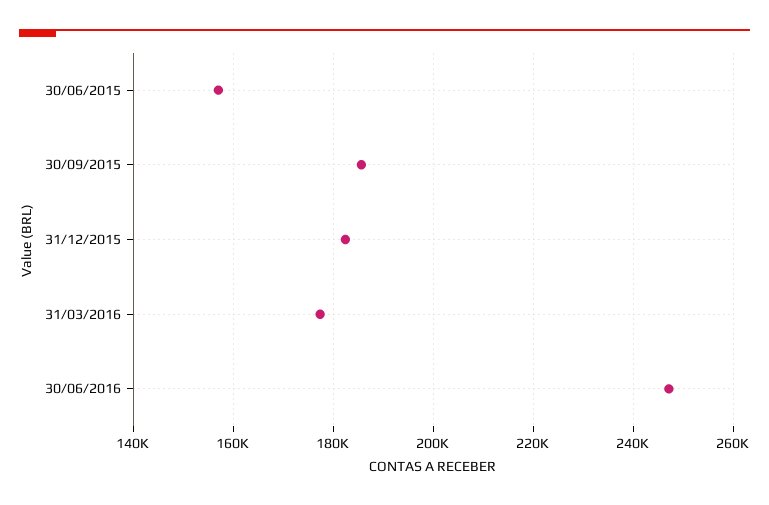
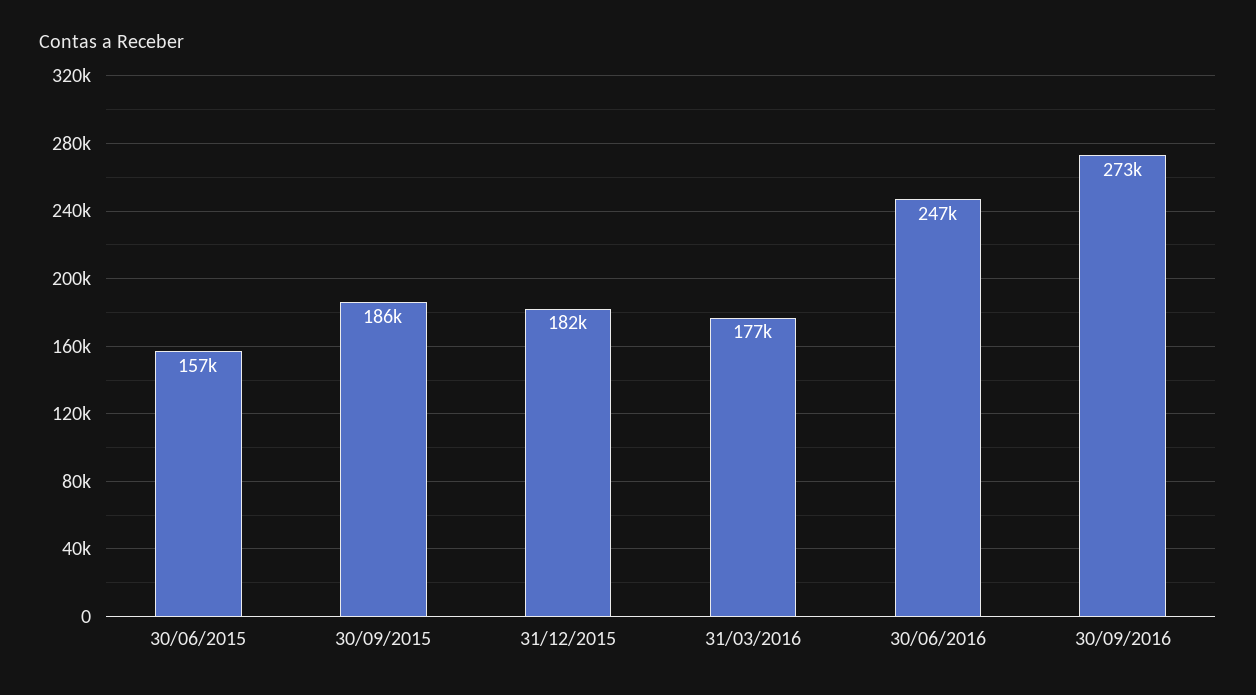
30/09/2016: none -> 273000

